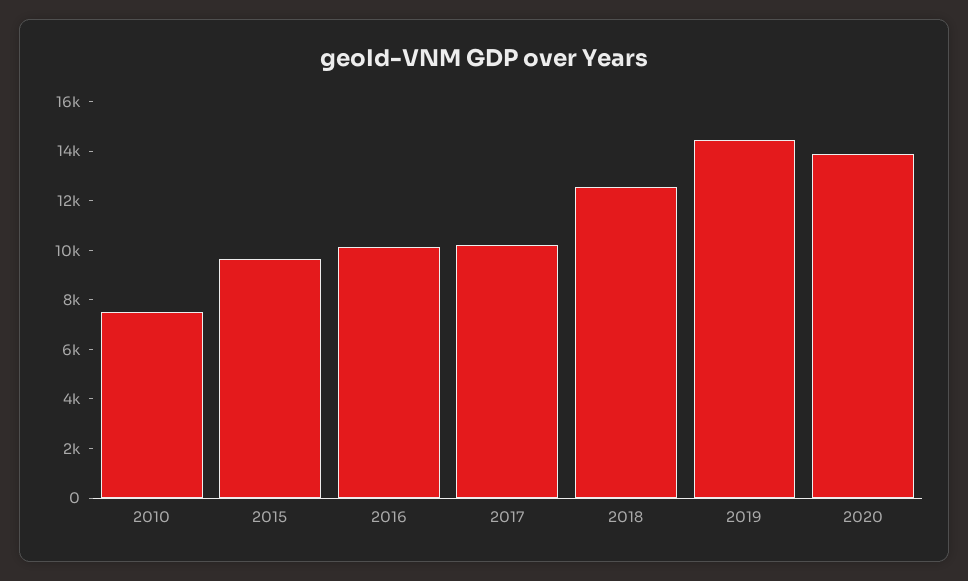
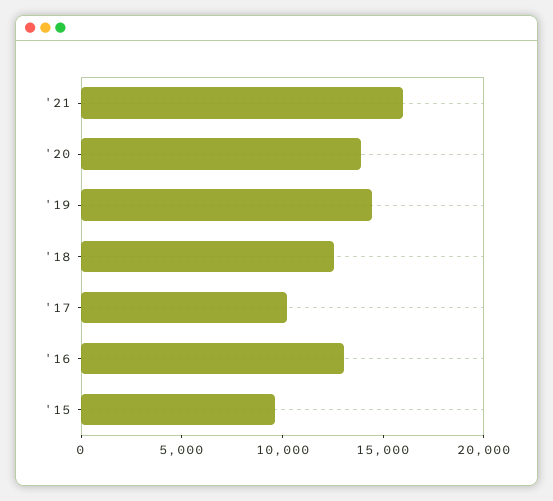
2010: 7500 -> none
2016: 10000 -> 13000
'21: none -> 16000

